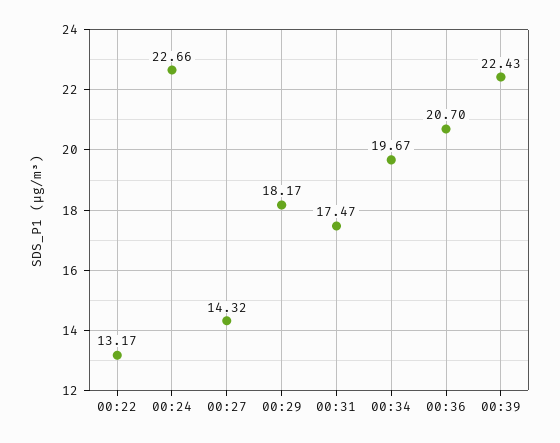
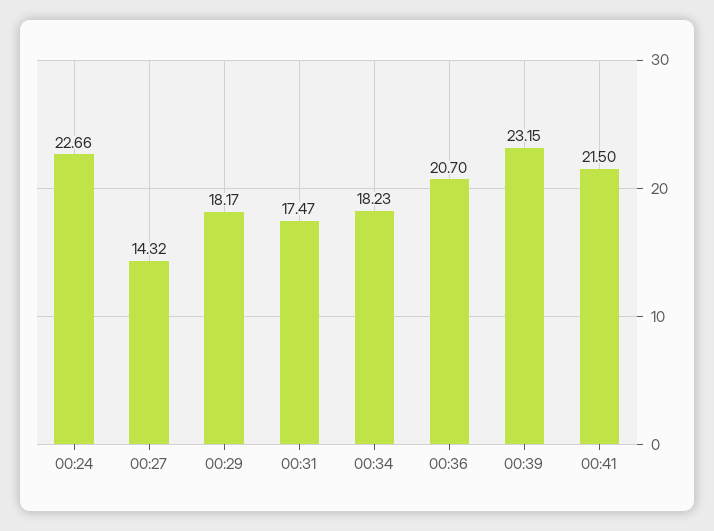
00:22: 13.17 -> none
00:34: 19.67 -> 18.23
00:39: 22.43 -> 23.15
00:41: none -> 21.5

